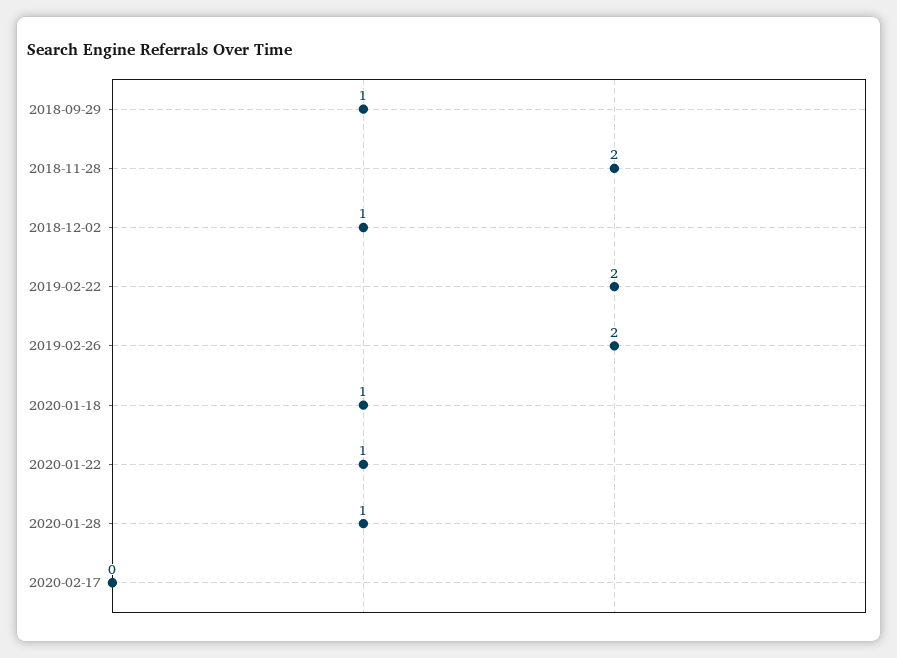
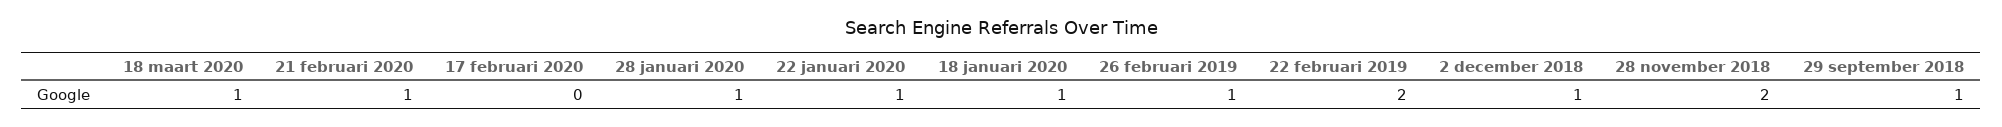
2019-02-26: 2 -> 1
18 maart 2020: none -> 1
21 februari 2020: none -> 1

